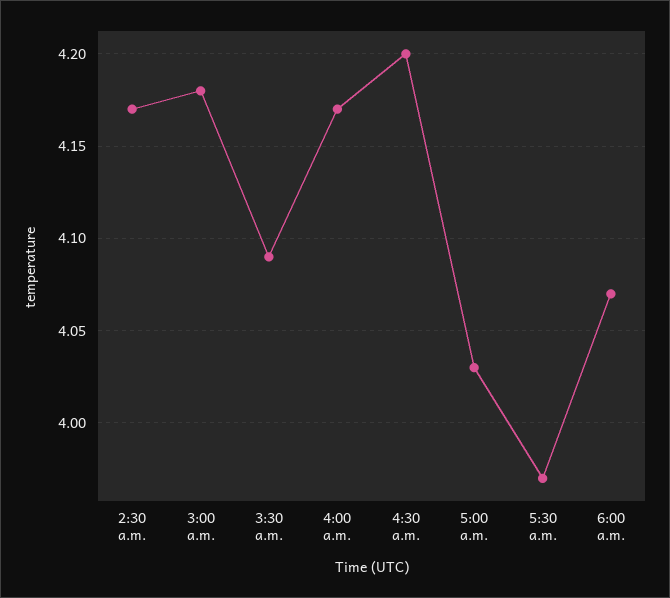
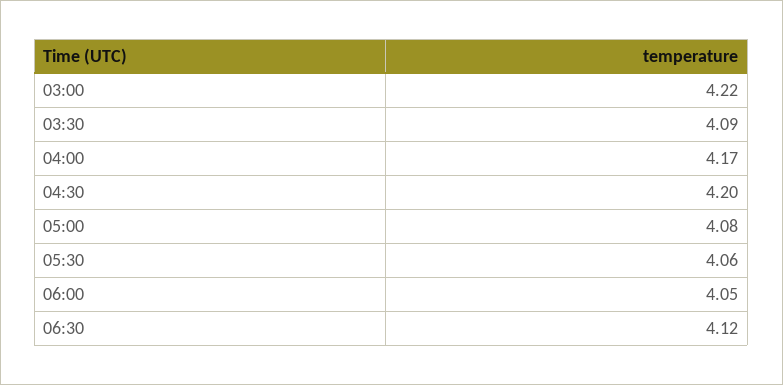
2:30 a.m.: 4.17 -> none
3:00 a.m.: 4.18 -> 4.22
5:00 a.m.: 4.03 -> 4.08
5:30 a.m.: 3.97 -> 4.06
6:00 a.m.: 4.07 -> 4.05
06:30: none -> 4.12

